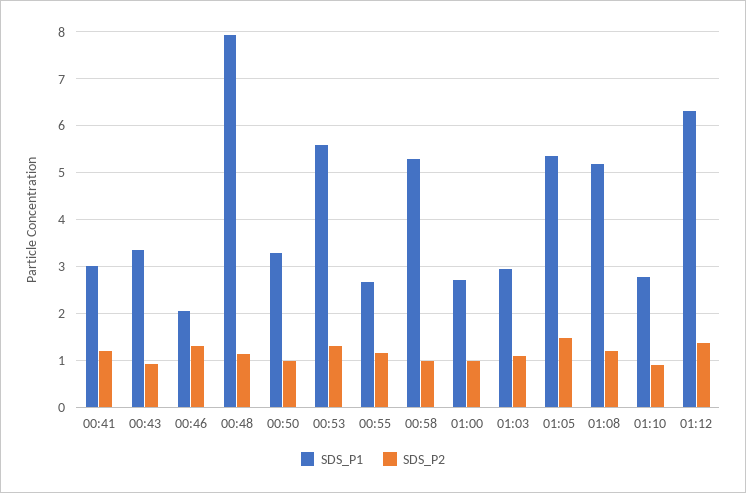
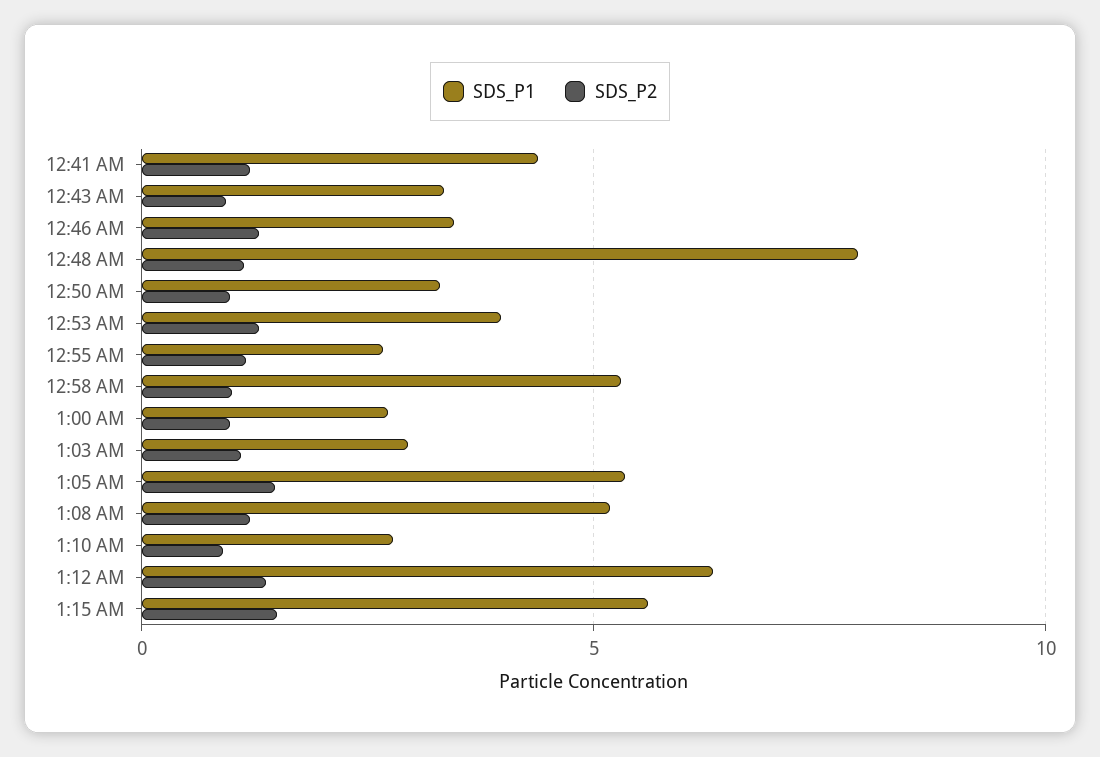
SDS_P1, 00:41: 3 -> 4.5
SDS_P1, 00:46: 2 -> 3.5
SDS_P1, 00:53: 5.6 -> 4
SDS_P1, 1:15 AM: none -> 5.5
SDS_P2, 1:15 AM: none -> 1.5

